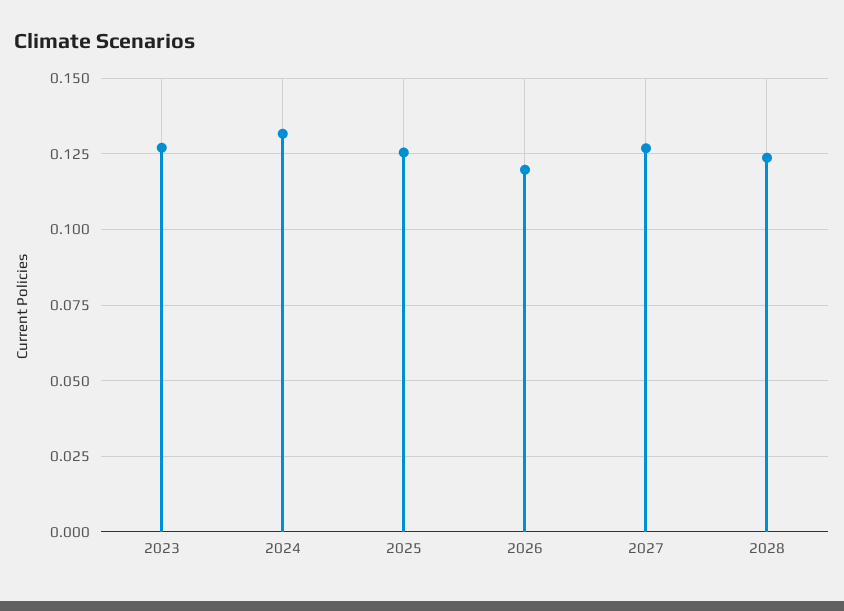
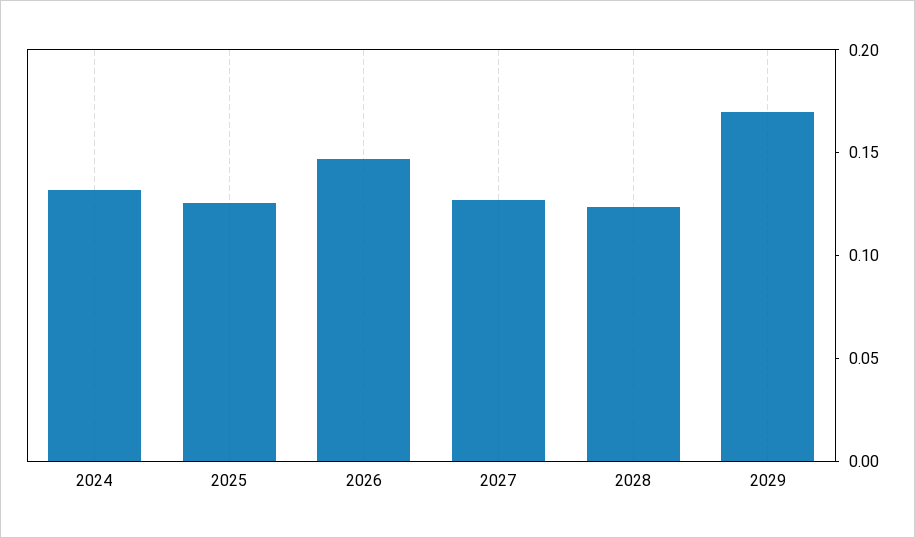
2023: 0.1275 -> none
2026: 0.12 -> 0.15
2029: none -> 0.17

